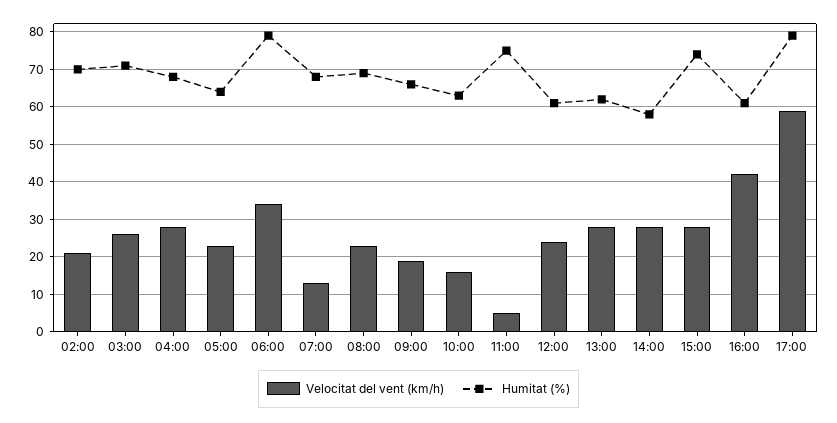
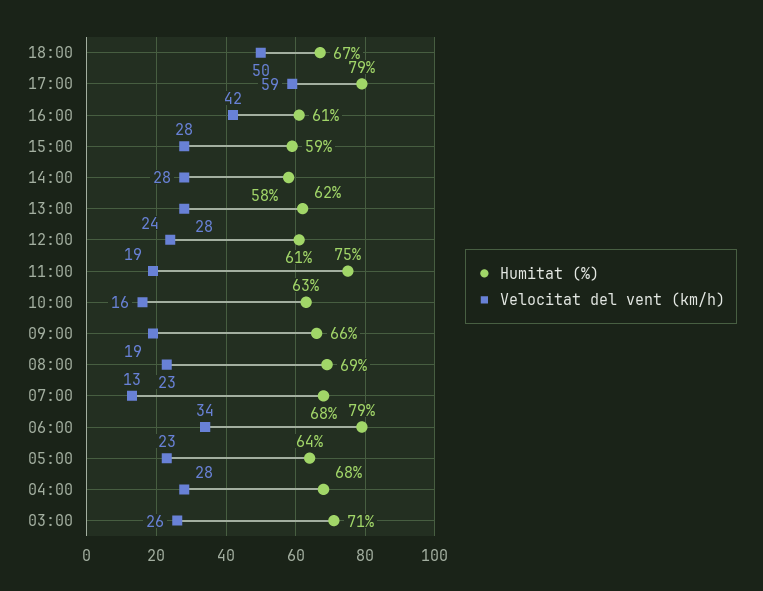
Velocitat del vent (km/h), 02:00: 20 -> none
Humitat (%), 02:00: 70 -> none
Velocitat del vent (km/h), 11:00: 5 -> 19
Humitat (%), 15:00: 75 -> 59
Humitat (%), 18:00: none -> 67
Velocitat del vent (km/h), 18:00: none -> 50

